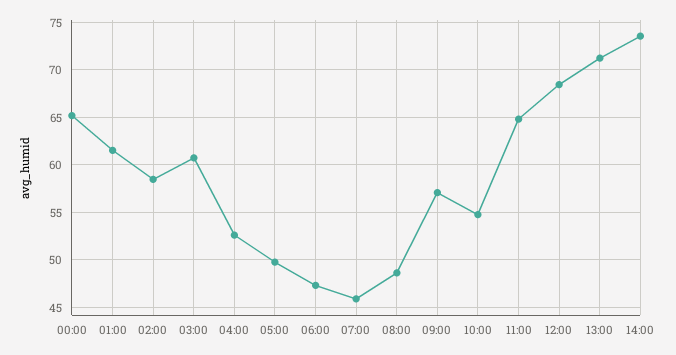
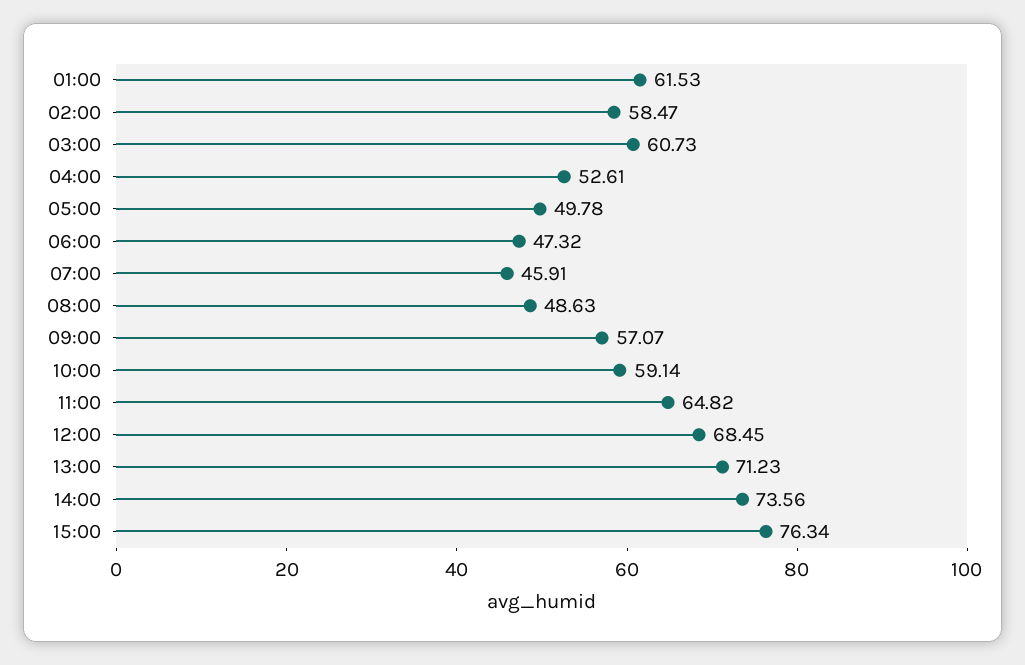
00:00: 65 -> none
10:00: 55 -> 59.14
15:00: none -> 76.34

